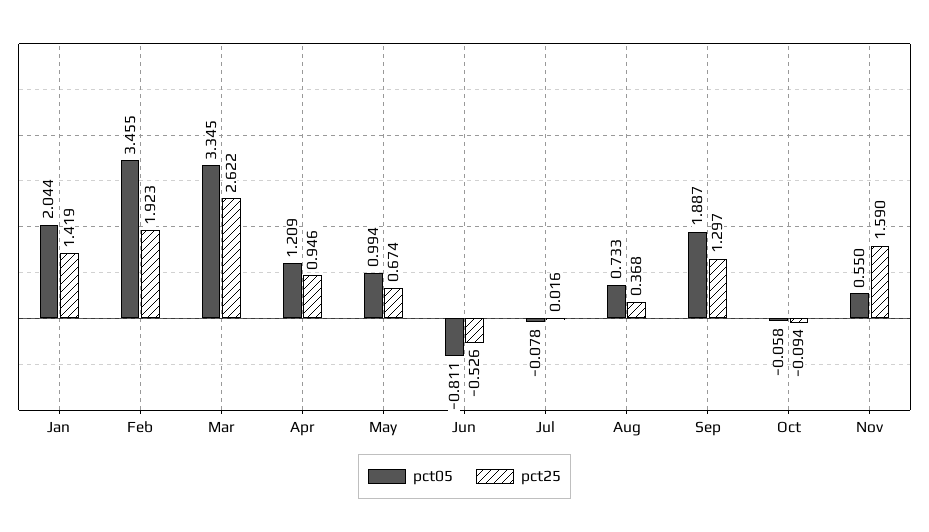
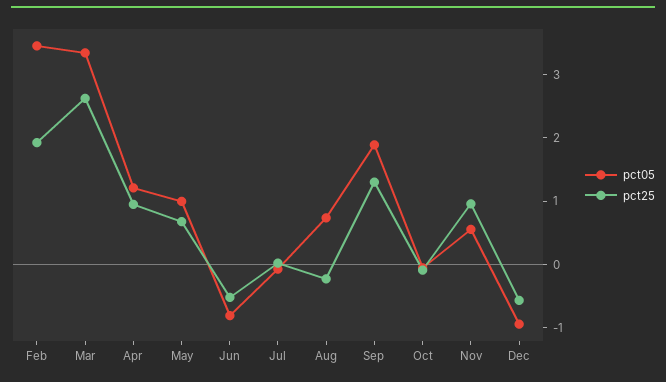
pct05, Jan: 2.044 -> none
pct25, Jan: 1.419 -> none
pct25, Aug: 0.368 -> -0.2
pct25, Nov: 1.59 -> 1
pct05, Dec: none -> -1
pct25, Dec: none -> -0.6

